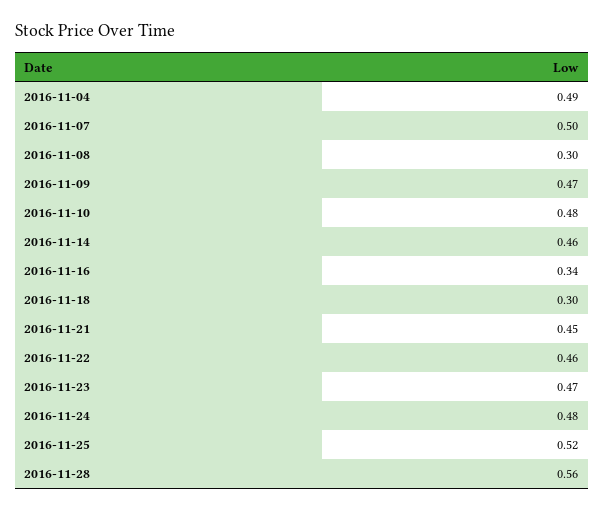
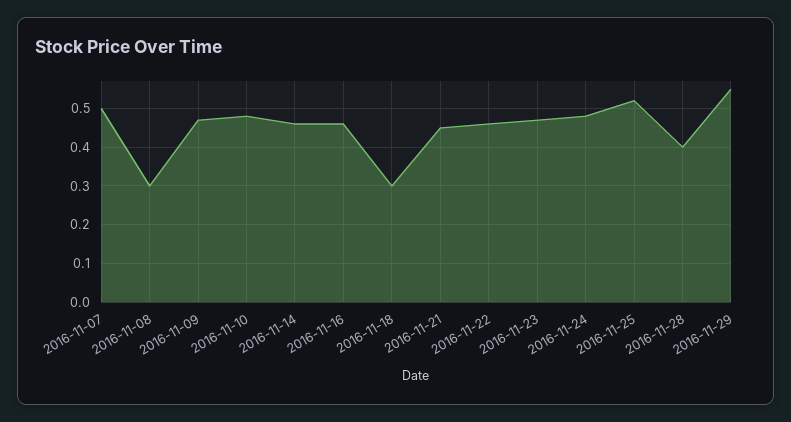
2016-11-04: 0.49 -> none
2016-11-16: 0.34 -> 0.45
2016-11-28: 0.56 -> 0.4
2016-11-29: none -> 0.55

